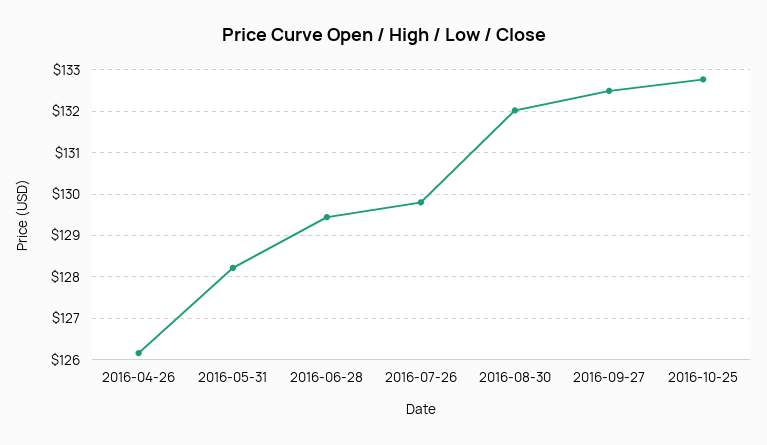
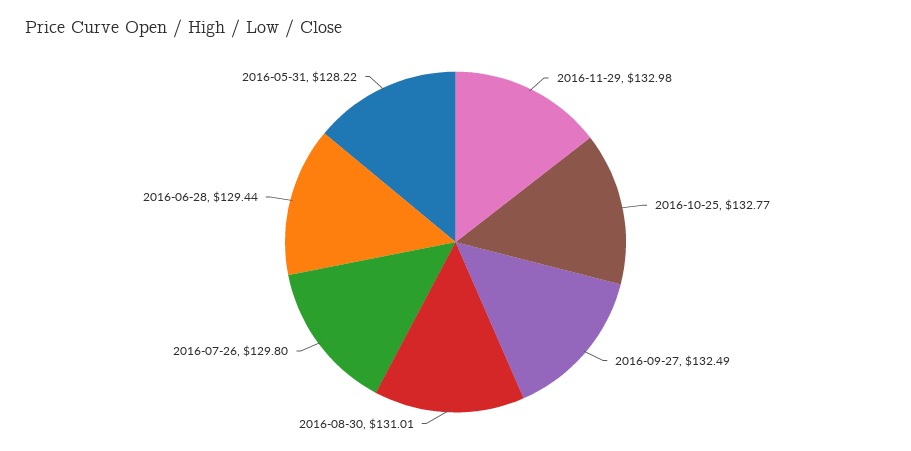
2016-04-26: 126.2 -> none
2016-08-30: 132 -> 131.01
2016-11-29: none -> 132.98

